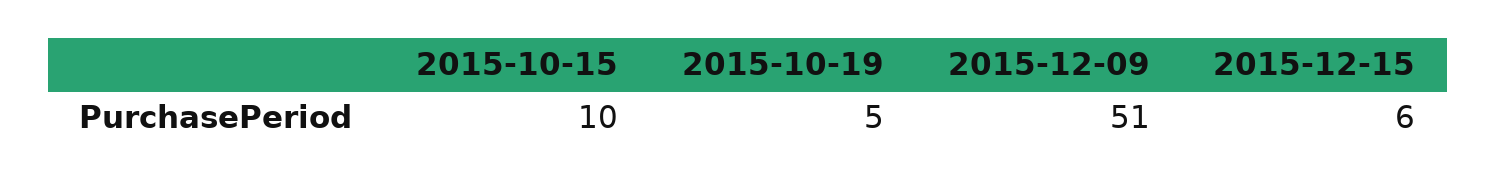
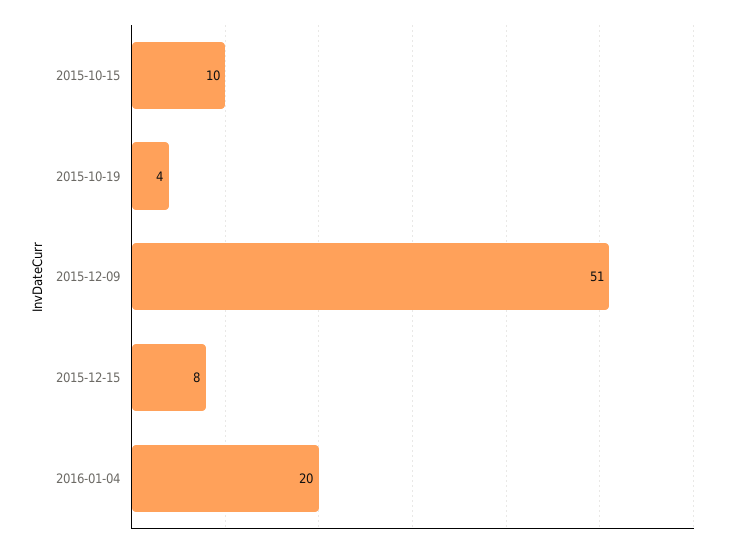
2015-10-19: 5 -> 4
2015-12-15: 6 -> 8
2016-01-04: none -> 20

